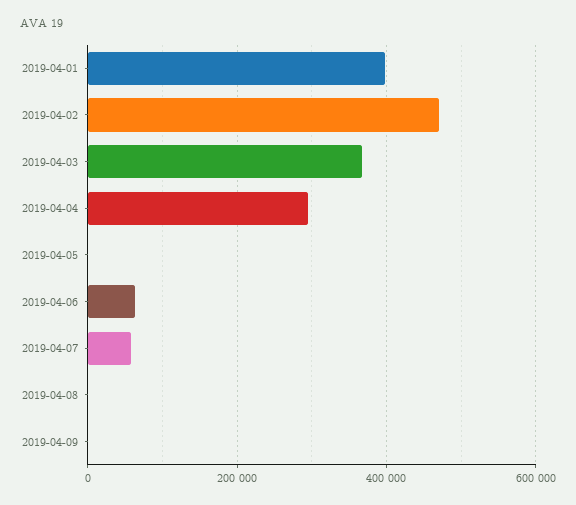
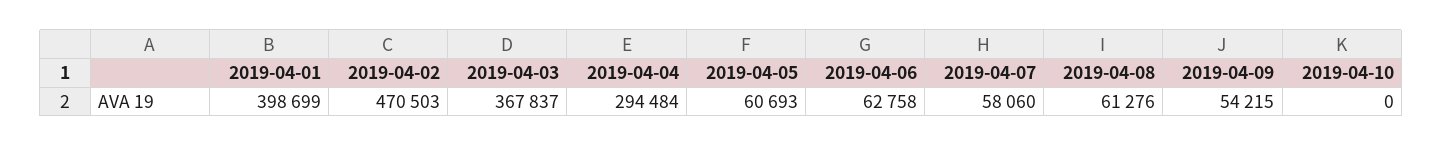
2019-04-05: 0 -> 60693
2019-04-08: 0 -> 61276
2019-04-09: 0 -> 54215
2019-04-10: none -> 0

